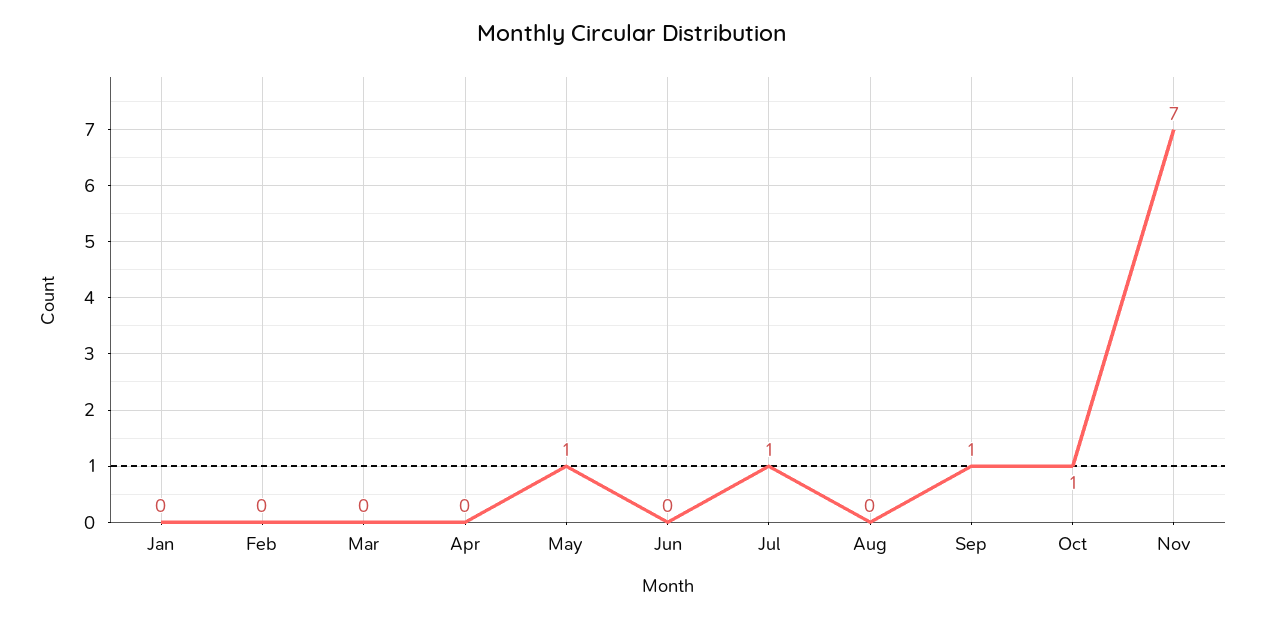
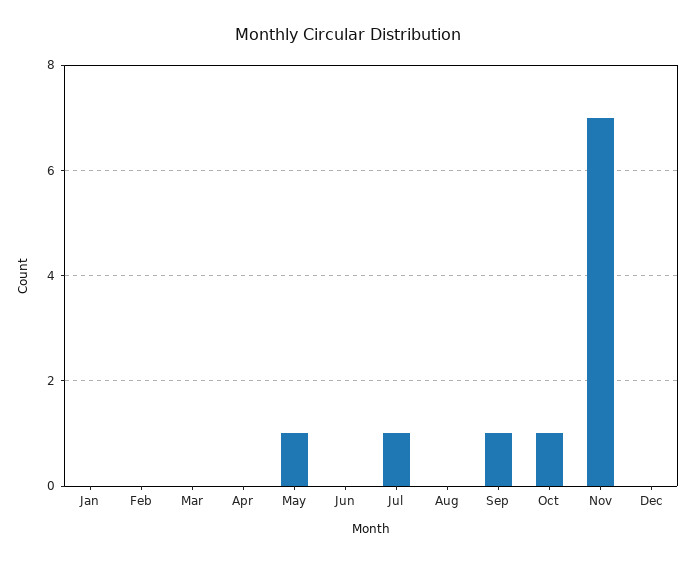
Dec: none -> 0

